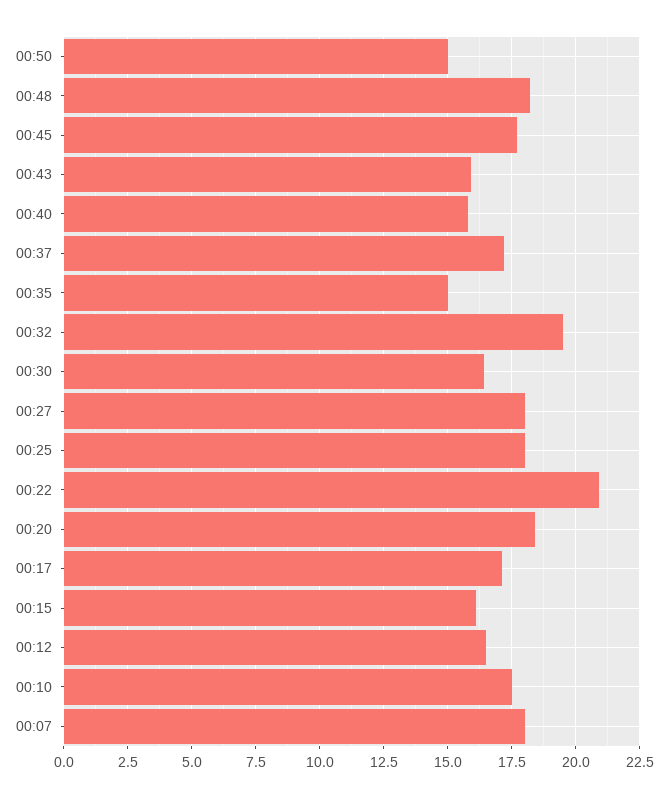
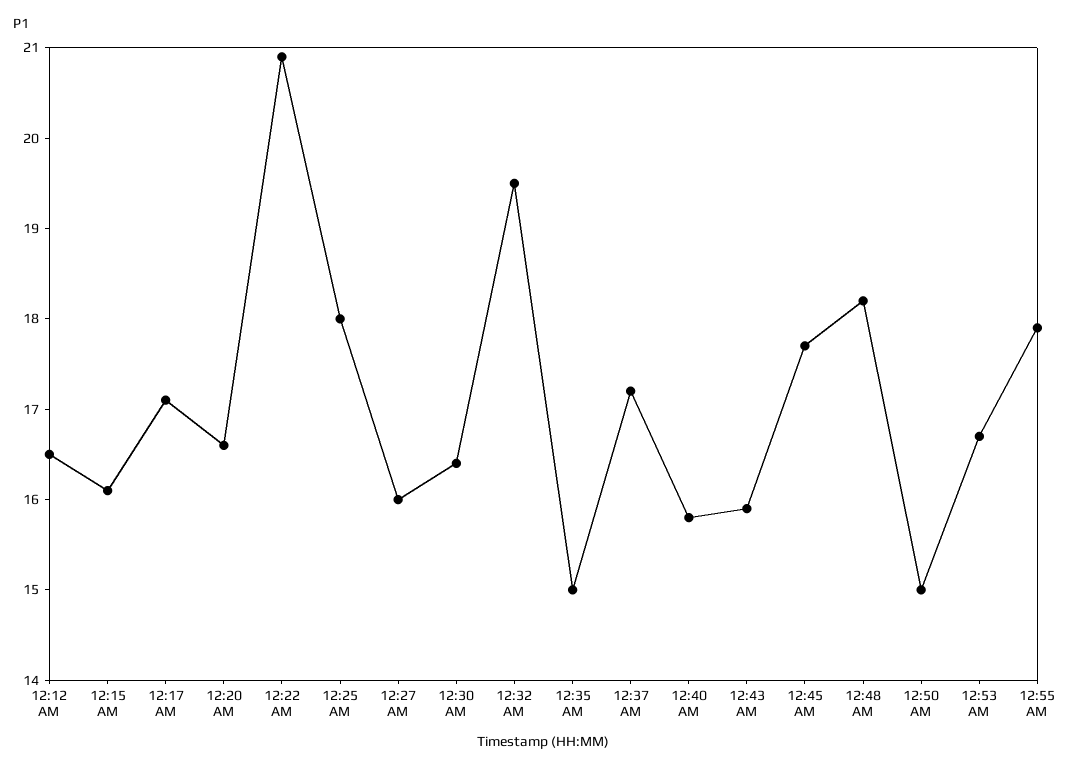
00:27: 18 -> 16
00:20: 18.5 -> 16.6
00:10: 17.5 -> none
00:07: 18 -> none
12:53 AM: none -> 16.7
12:55 AM: none -> 17.9

